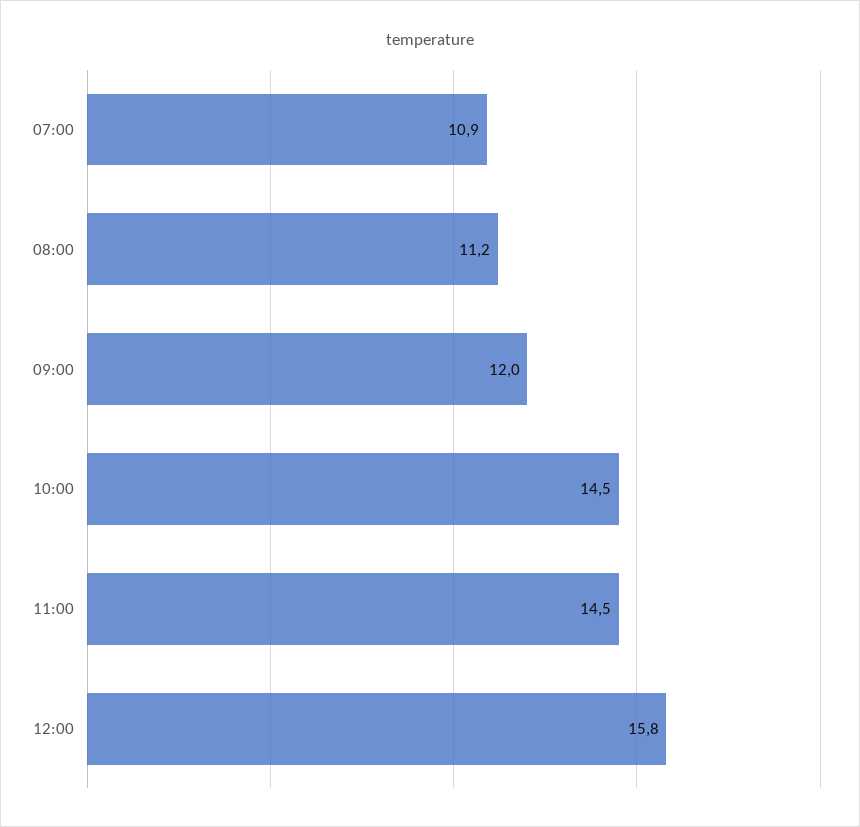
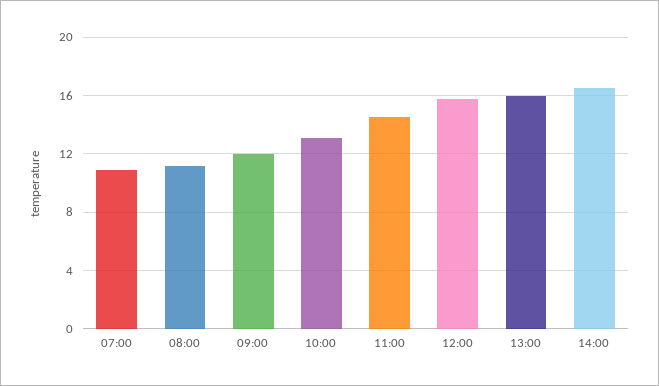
10:00: 14.5 -> 13
13:00: none -> 16
14:00: none -> 16.5

